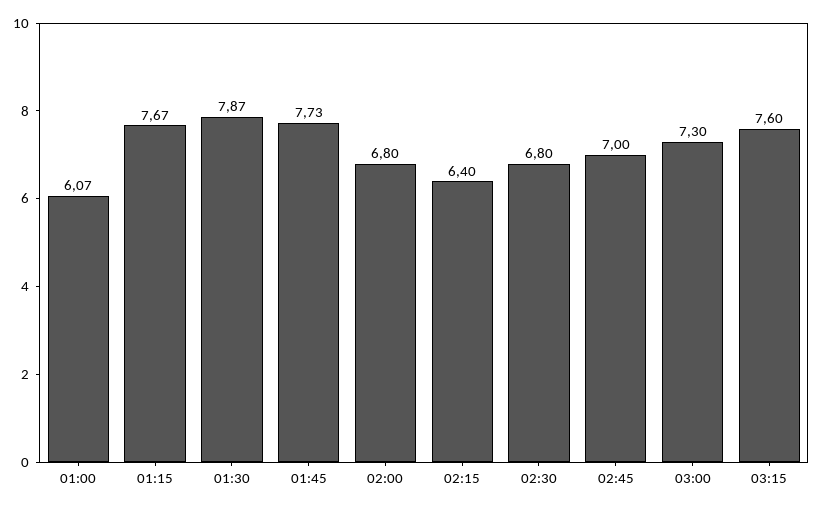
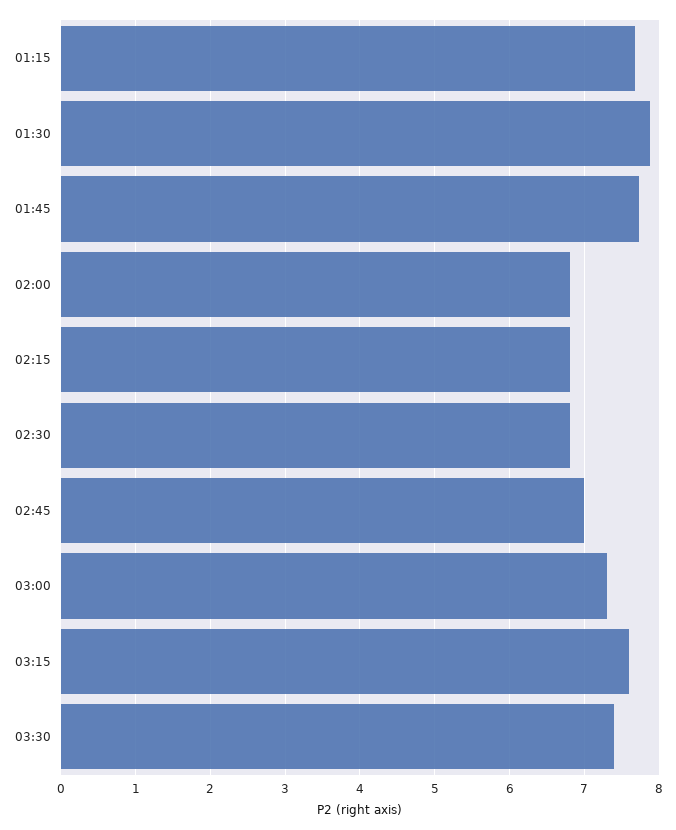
01:00: 6.07 -> none
02:15: 6.4 -> 6.8
03:30: none -> 7.4

